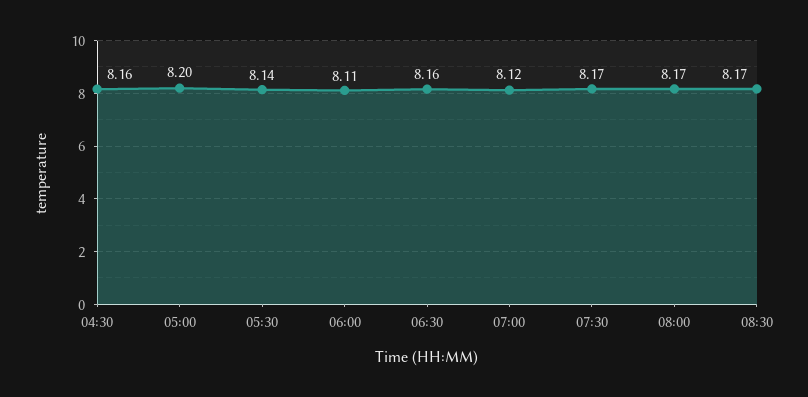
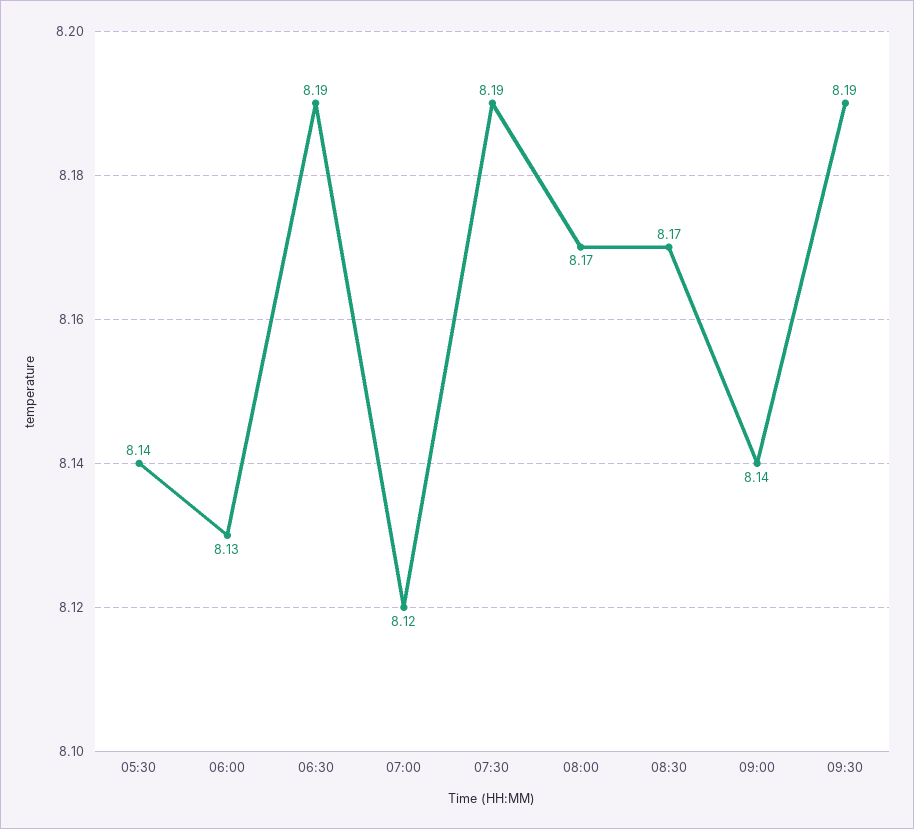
04:30: 8.16 -> none
05:00: 8.2 -> none
06:00: 8.11 -> 8.13
06:30: 8.16 -> 8.19
07:30: 8.17 -> 8.19
09:00: none -> 8.14
09:30: none -> 8.19

